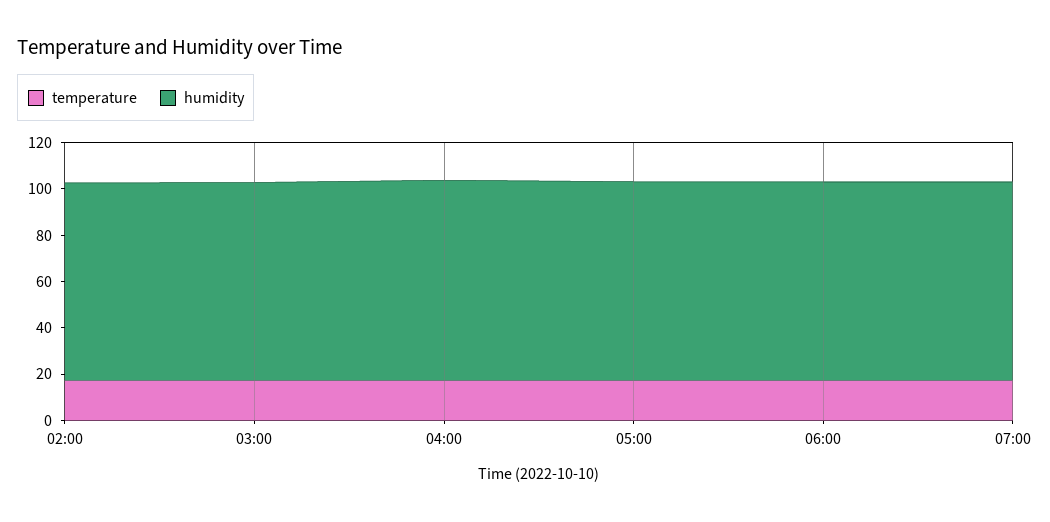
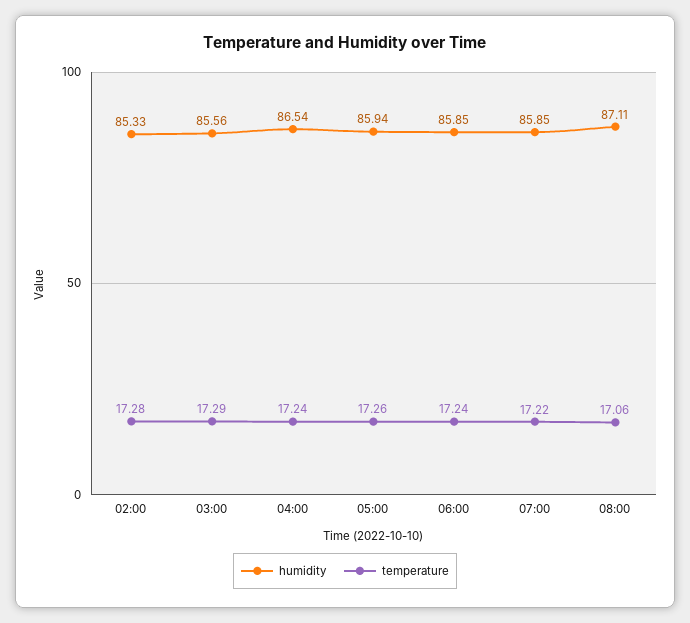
humidity, 08:00: none -> 87.11
temperature, 08:00: none -> 17.06

